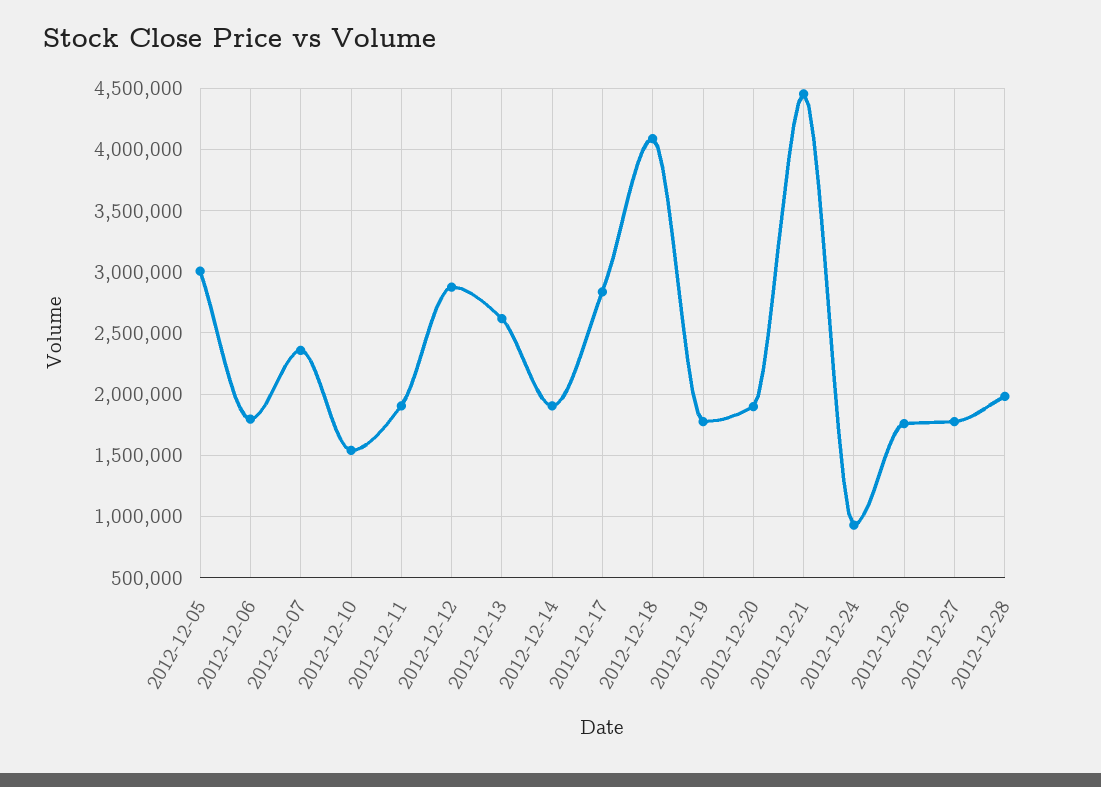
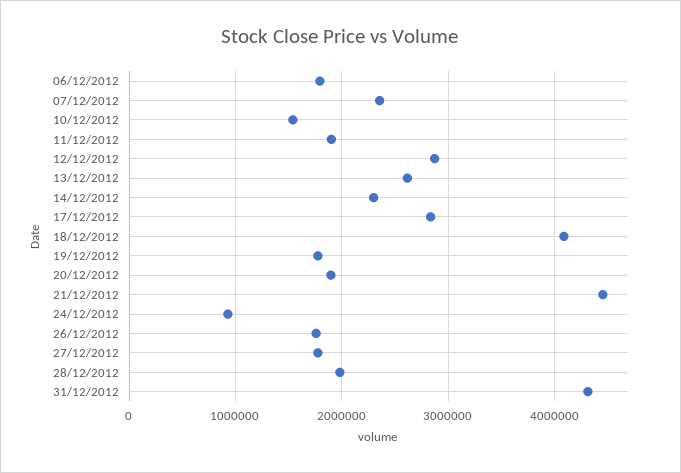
2012-12-05: 3000000 -> none
2012-12-14: 1900000 -> 2300000
31/12/2012: none -> 4300000

